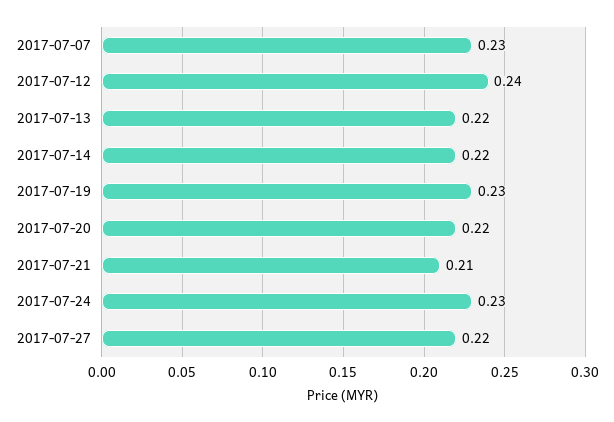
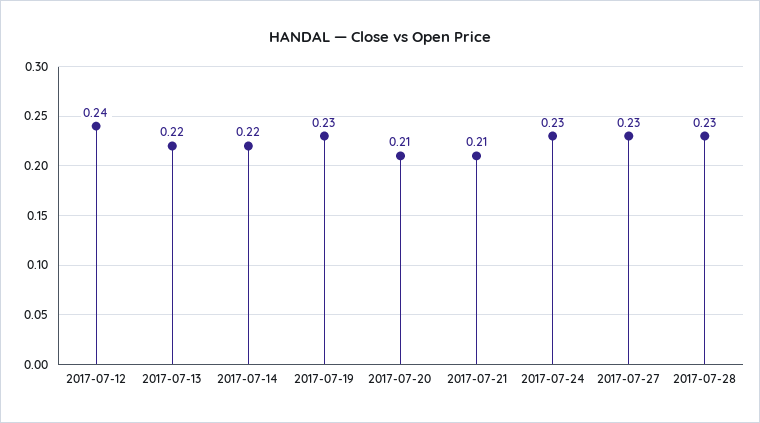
2017-07-07: 0.23 -> none
2017-07-20: 0.22 -> 0.21
2017-07-27: 0.22 -> 0.23
2017-07-28: none -> 0.23

